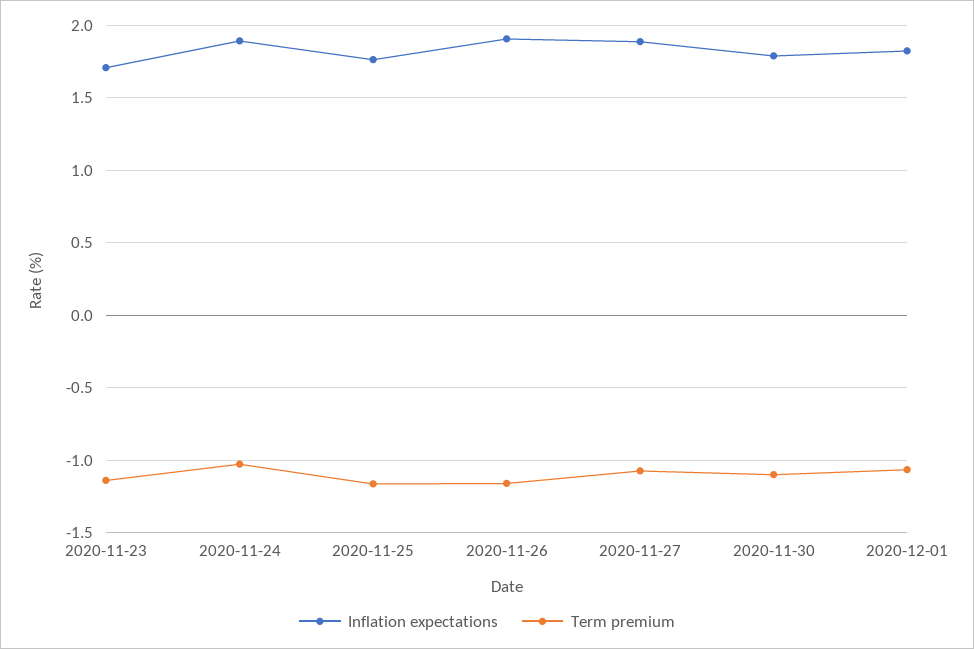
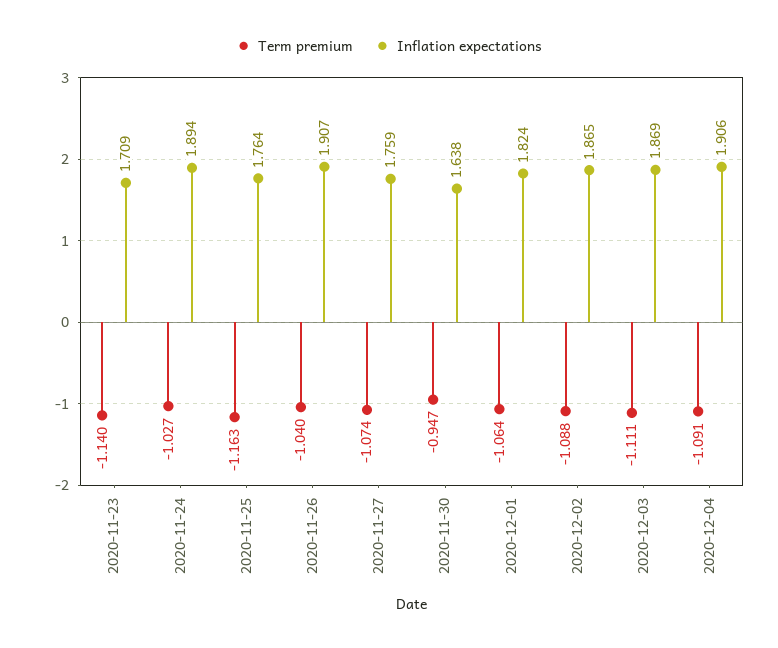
Term premium, 2020-11-26: -1.15 -> -1.04
Inflation expectations, 2020-11-27: 1.9 -> 1.759
Inflation expectations, 2020-11-30: 1.8 -> 1.638
Term premium, 2020-11-30: -1.1 -> -0.947
Term premium, 2020-12-02: none -> -1.088
Inflation expectations, 2020-12-02: none -> 1.865
Term premium, 2020-12-03: none -> -1.111
Inflation expectations, 2020-12-03: none -> 1.869
Term premium, 2020-12-04: none -> -1.091
Inflation expectations, 2020-12-04: none -> 1.906

